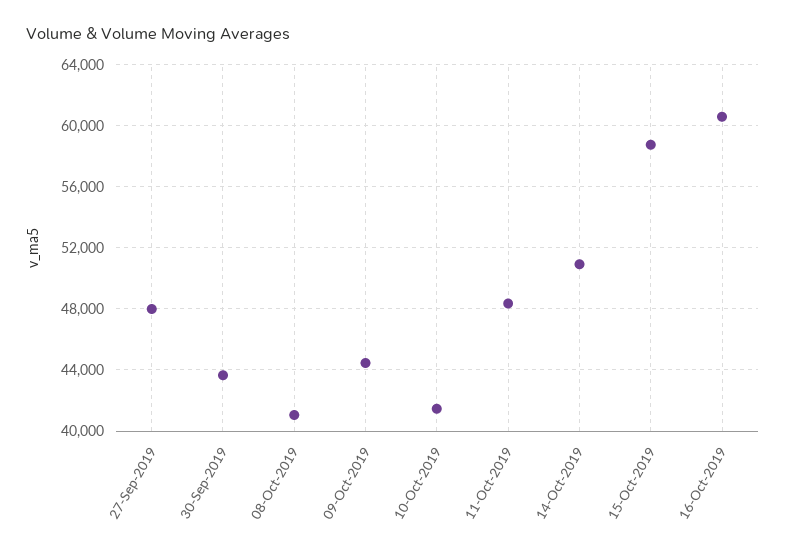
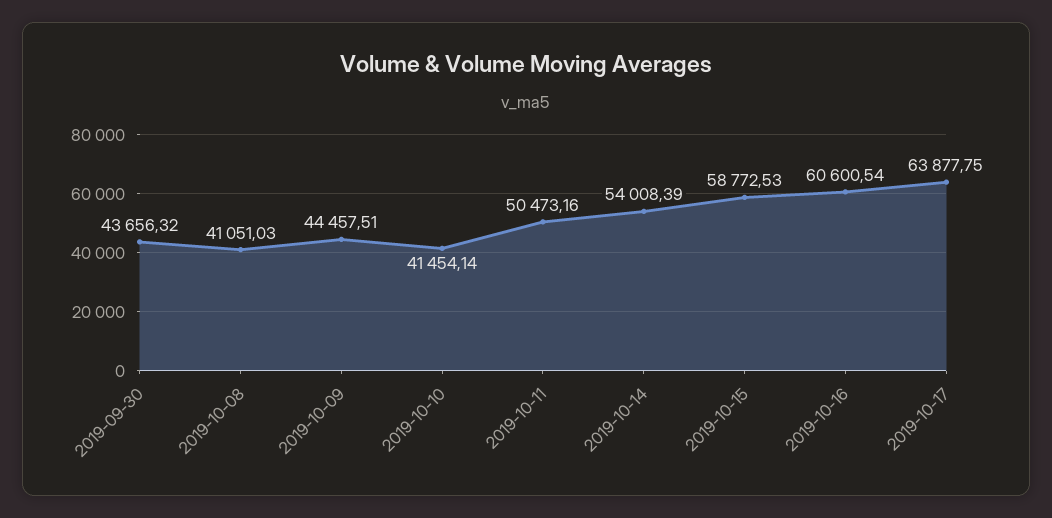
27-Sep-2019: 48000 -> none
11-Oct-2019: 48500 -> 50473.16
14-Oct-2019: 51000 -> 54008.39
2019-10-17: none -> 63877.75

